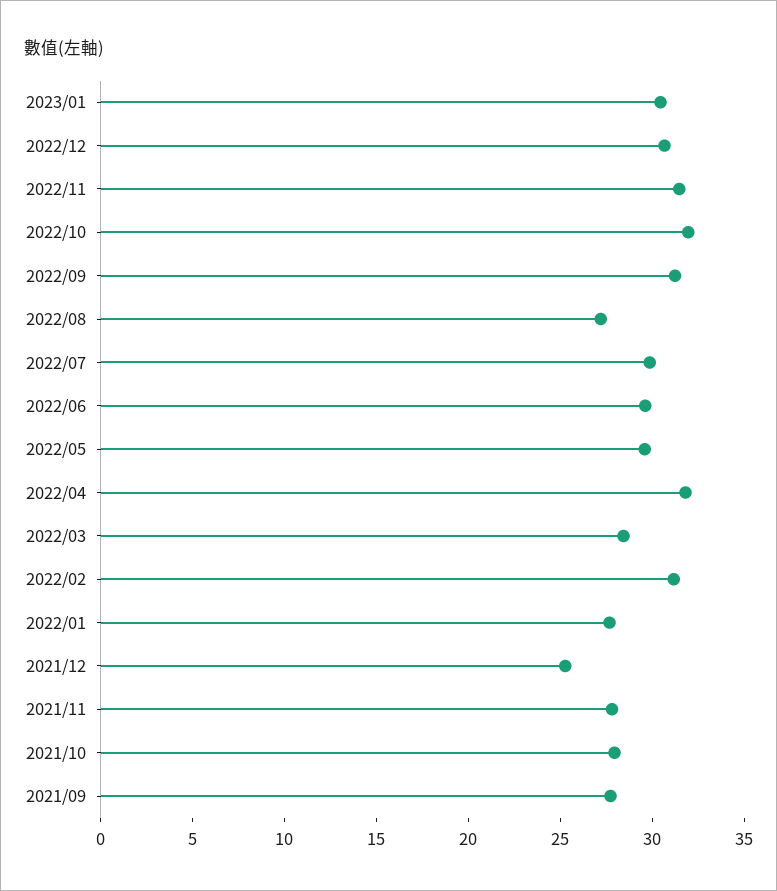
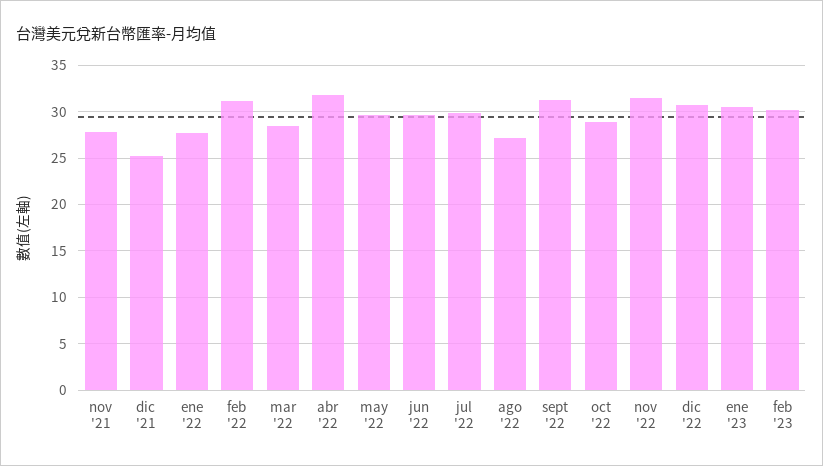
2022/10: 32 -> 29
2021/10: 28 -> none
2021/09: 28 -> none
feb '23: none -> 30

